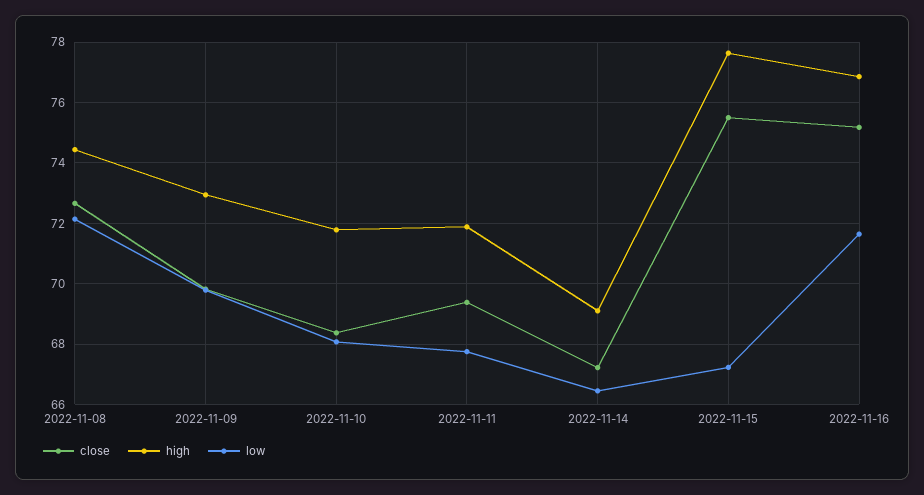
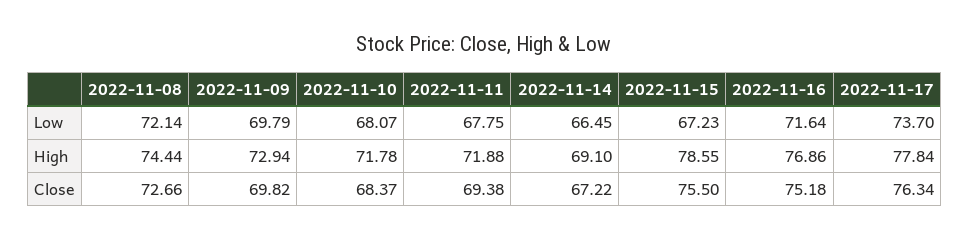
high, 2022-11-15: 77.6 -> 78.55
low, 2022-11-17: none -> 73.7
high, 2022-11-17: none -> 77.84
close, 2022-11-17: none -> 76.34

